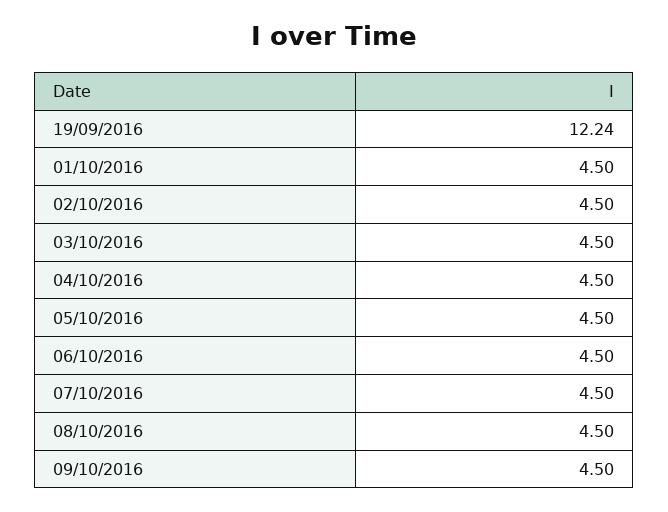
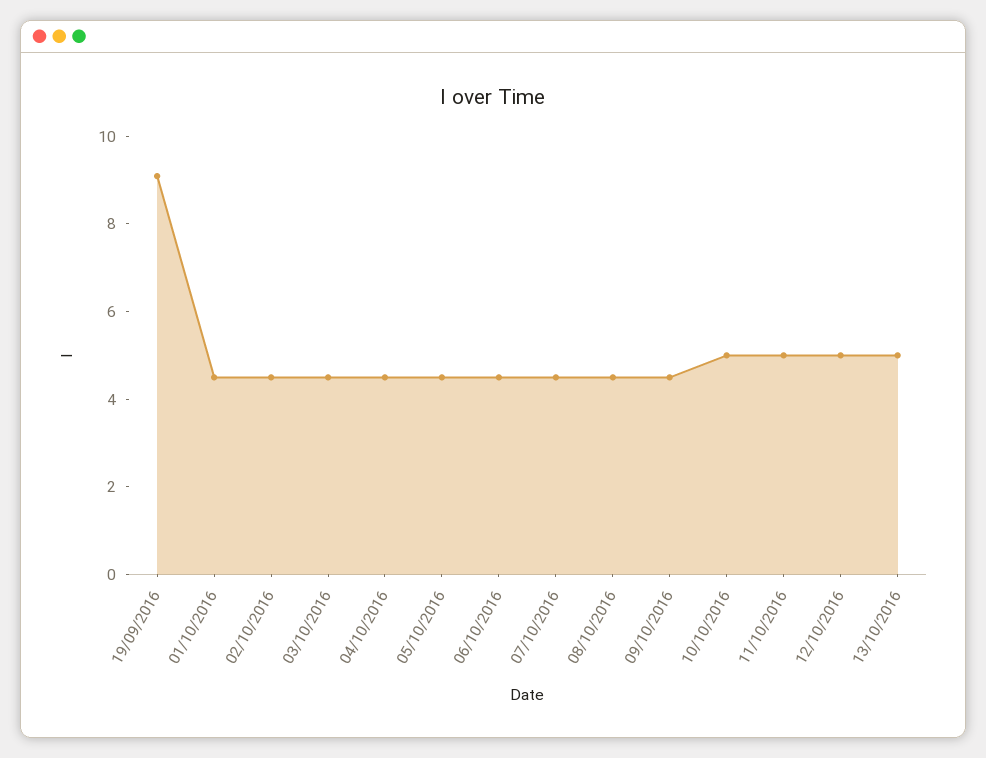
19/09/2016: 12.24 -> 9
10/10/2016: none -> 5
11/10/2016: none -> 5
12/10/2016: none -> 5
13/10/2016: none -> 5

